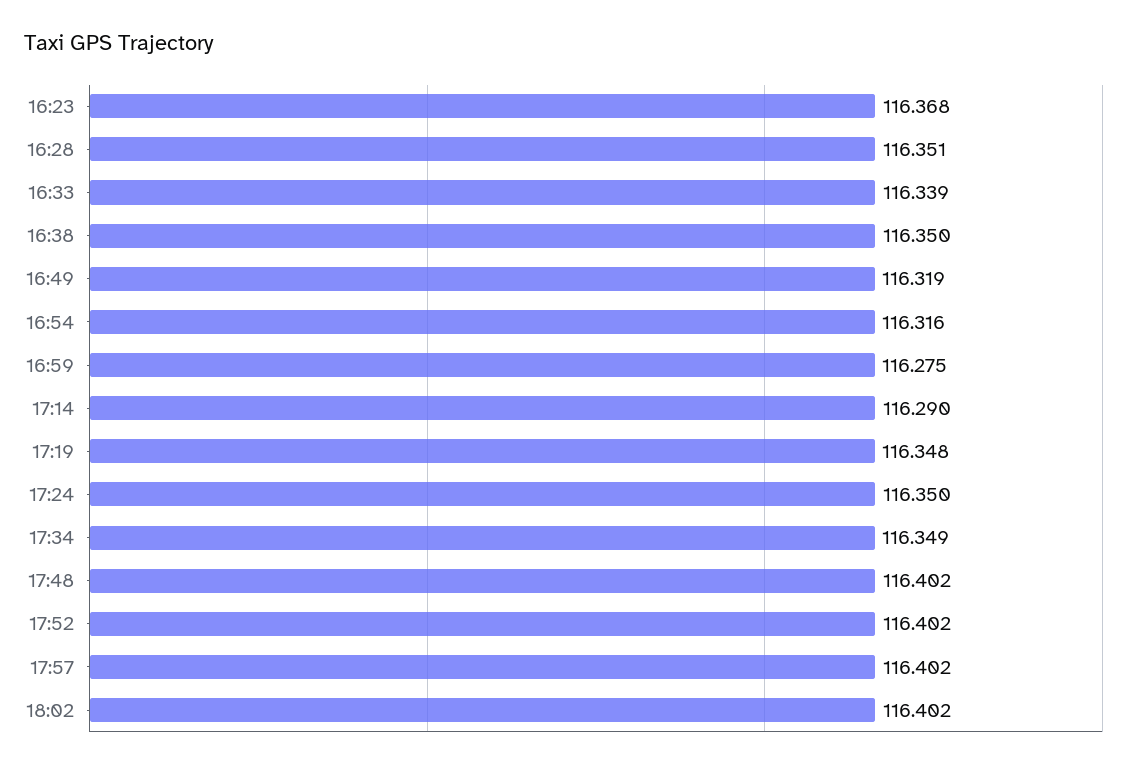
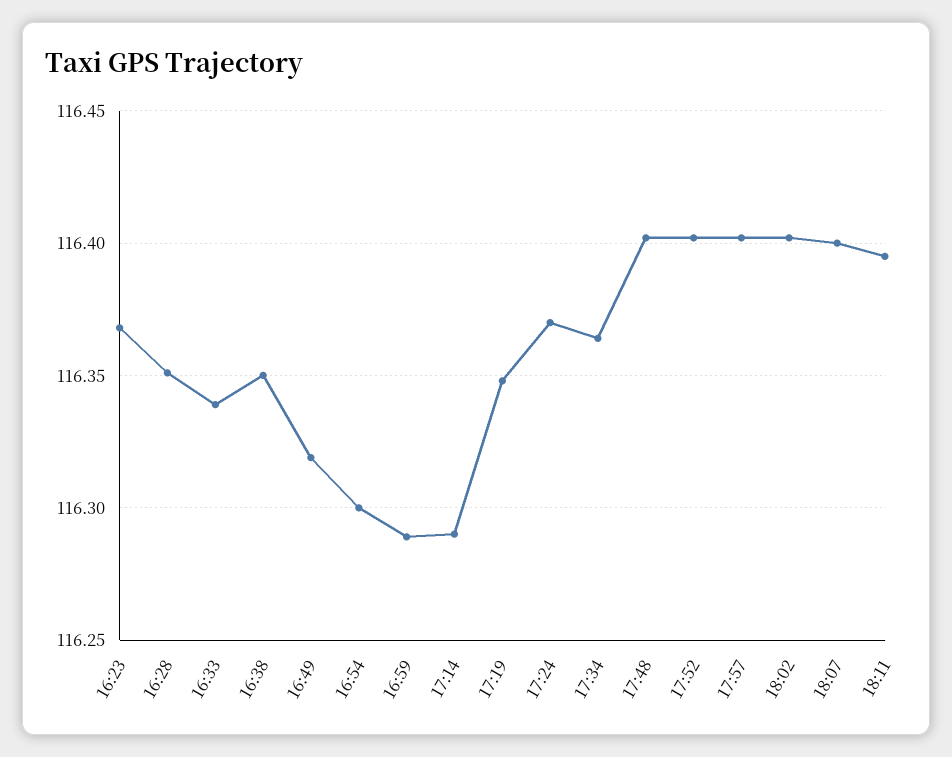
16:54: 116.316 -> 116.3
16:59: 116.275 -> 116.29
17:24: 116.35 -> 116.37
17:34: 116.349 -> 116.365
18:07: none -> 116.4
18:11: none -> 116.395

